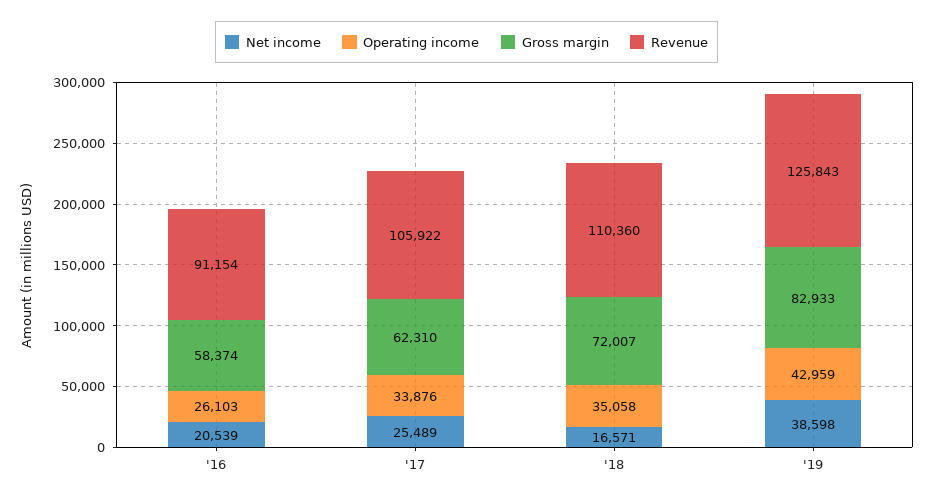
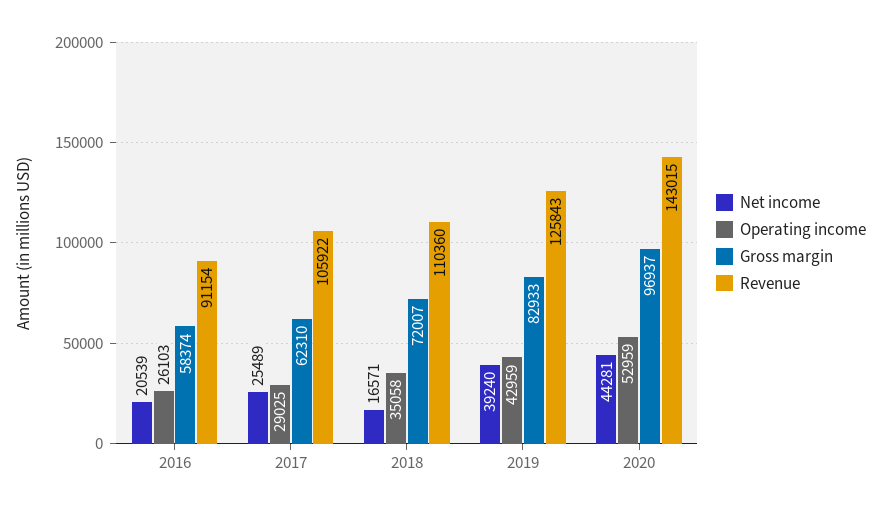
Operating income, '17: 33876 -> 29025
Net income, '19: 38598 -> 39240
Net income, 2020: none -> 44281
Operating income, 2020: none -> 52959
Gross margin, 2020: none -> 96937
Revenue, 2020: none -> 143015

